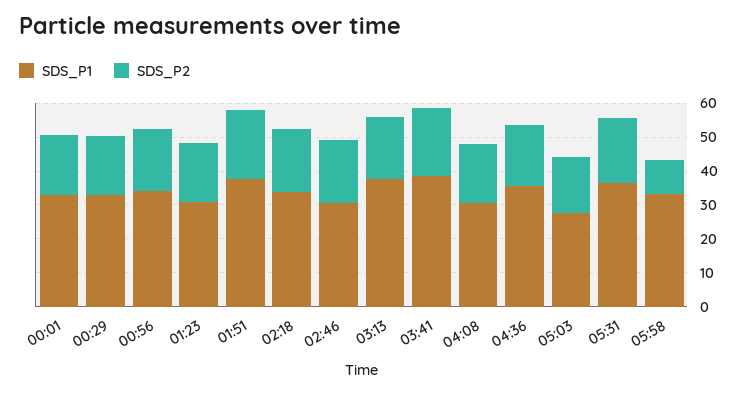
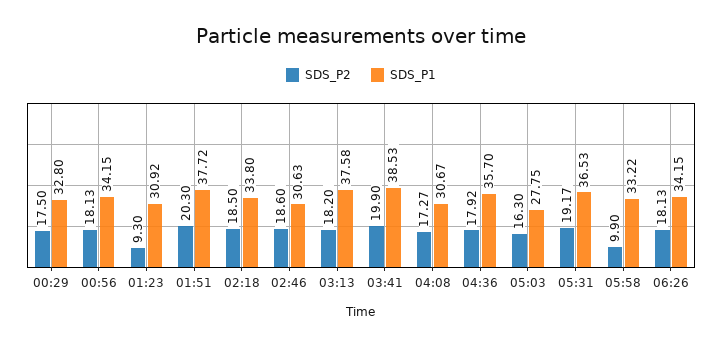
SDS_P1, 00:01: 32.5 -> none
SDS_P2, 00:01: 17.5 -> none
SDS_P2, 01:23: 17.5 -> 9.3
SDS_P2, 06:26: none -> 18.13
SDS_P1, 06:26: none -> 34.15

